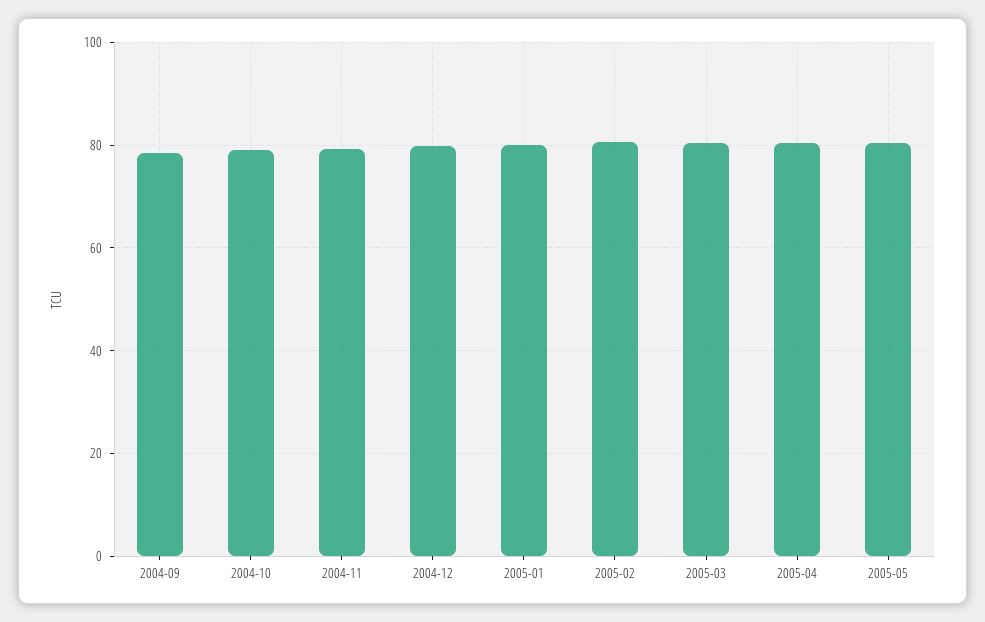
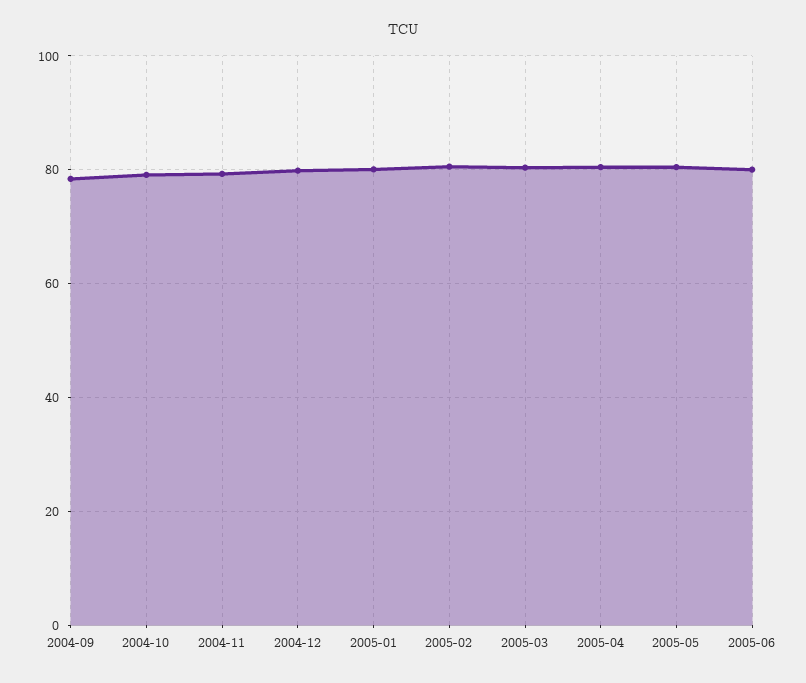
2005-06: none -> 80

